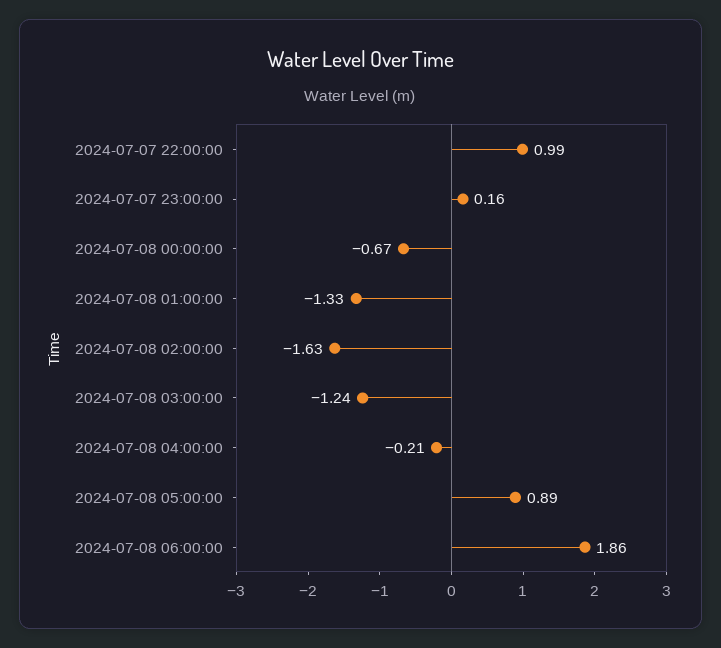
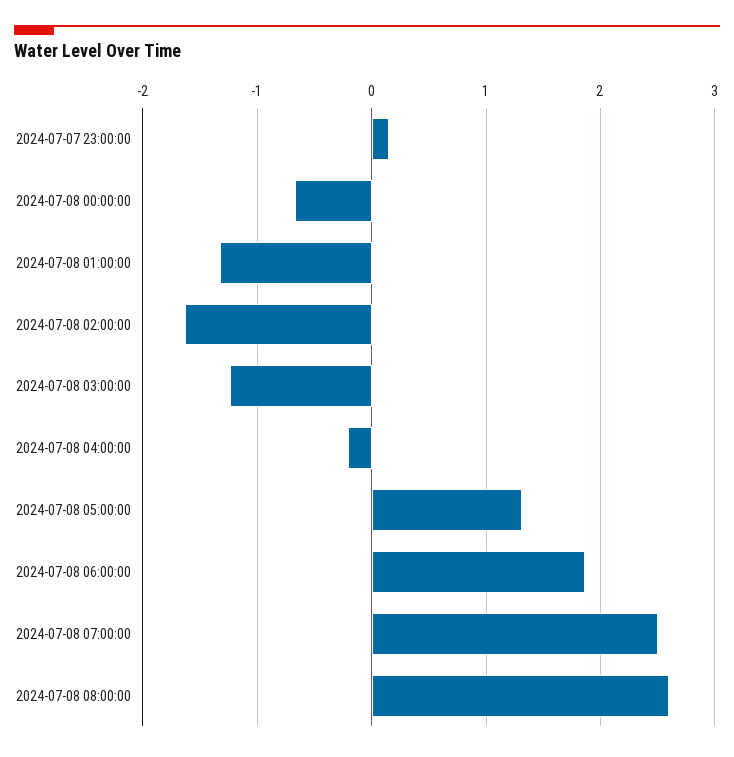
2024-07-07 22:00:00: 0.99 -> none
2024-07-08 05:00:00: 0.89 -> 1.3
2024-07-08 07:00:00: none -> 2.5
2024-07-08 08:00:00: none -> 2.6

